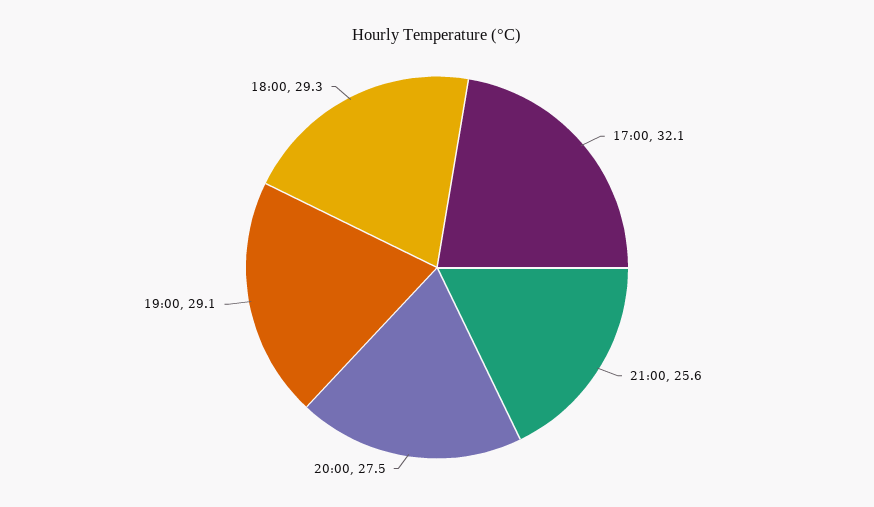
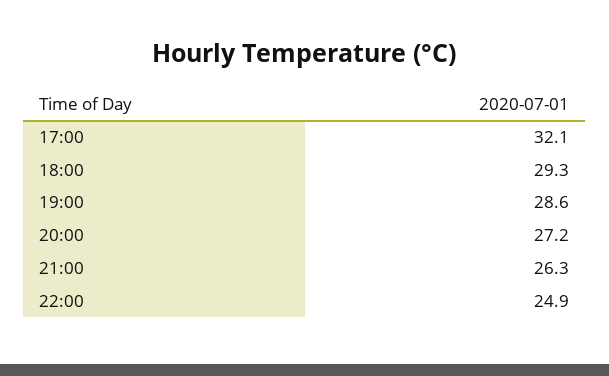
21:00: 25.6 -> 26.3
20:00: 27.5 -> 27.2
19:00: 29.1 -> 28.6
22:00: none -> 24.9

